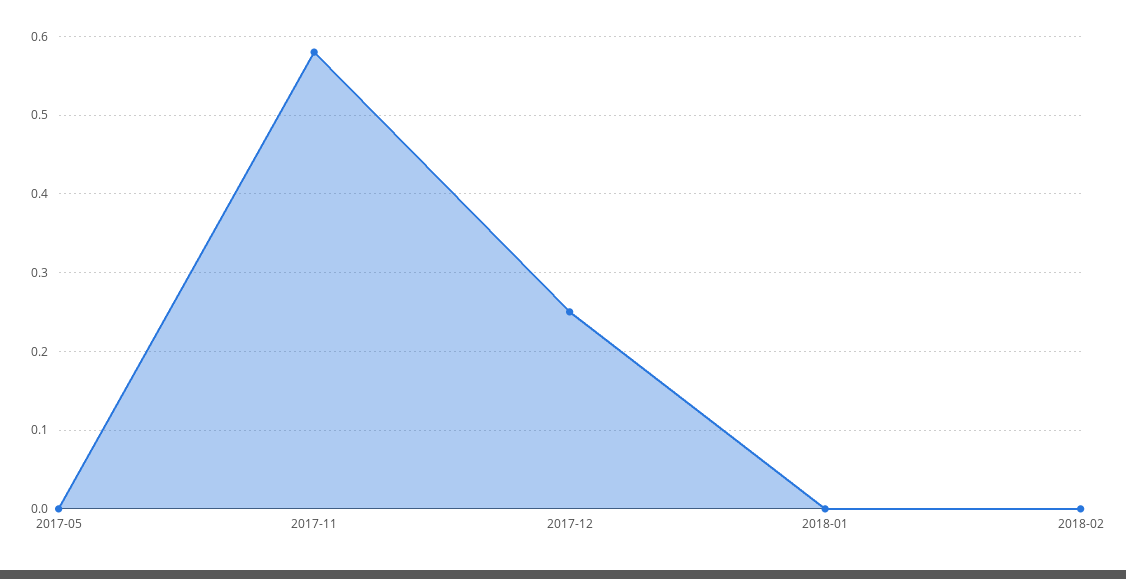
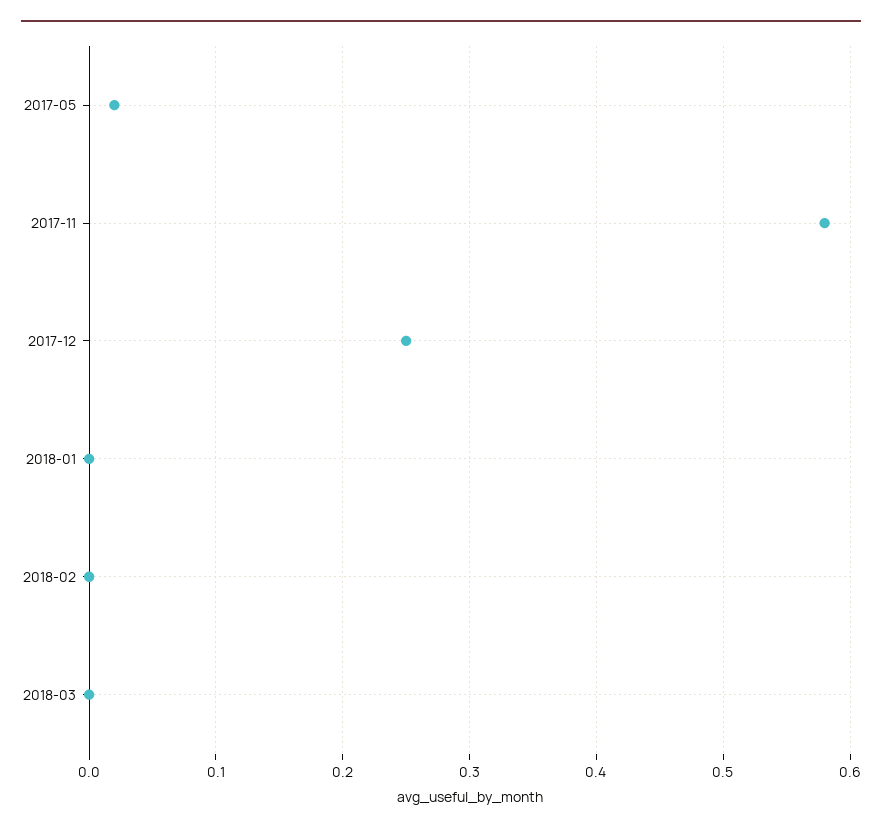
2017-05: 0 -> 0.02
2018-03: none -> 0

